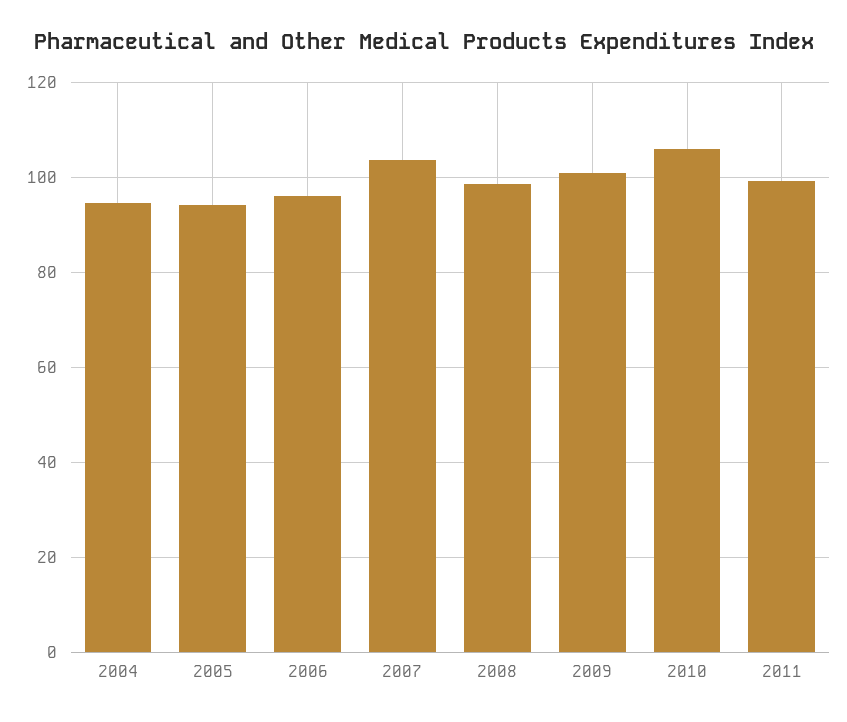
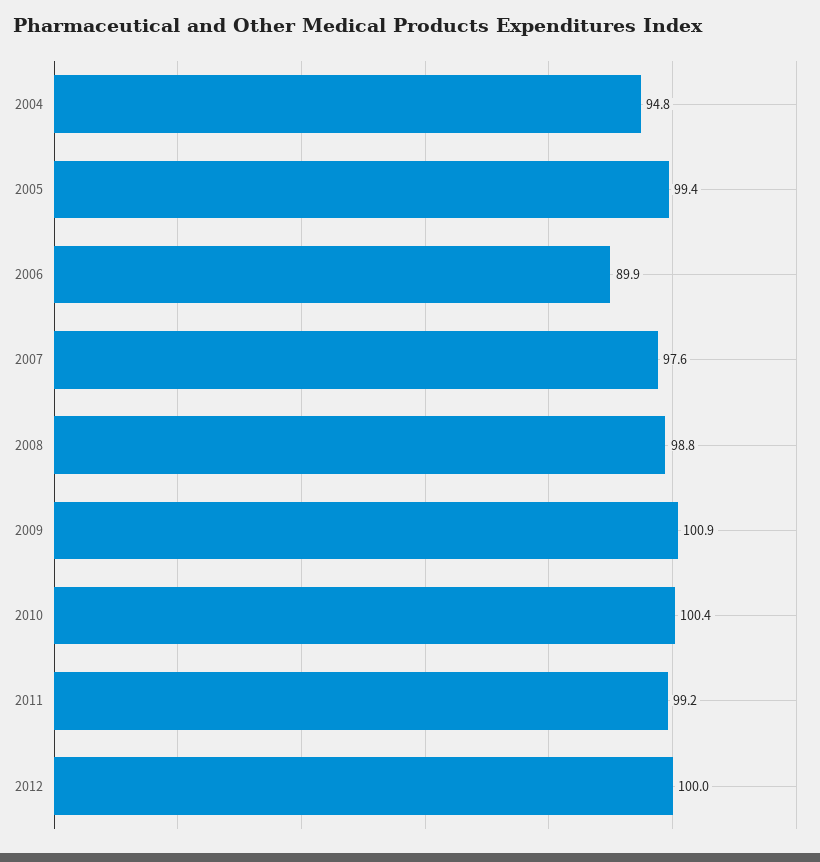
2005: 94 -> 99.4
2006: 96 -> 89.9
2007: 104 -> 97.6
2010: 106 -> 100.4
2012: none -> 100

